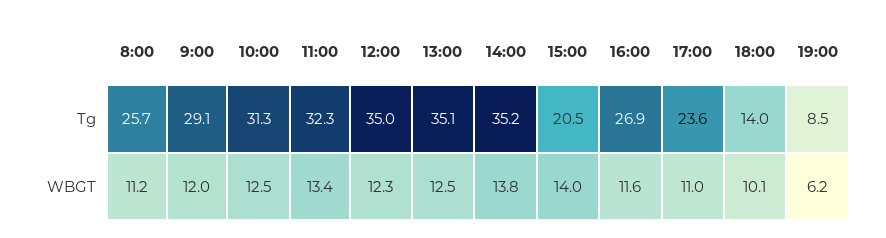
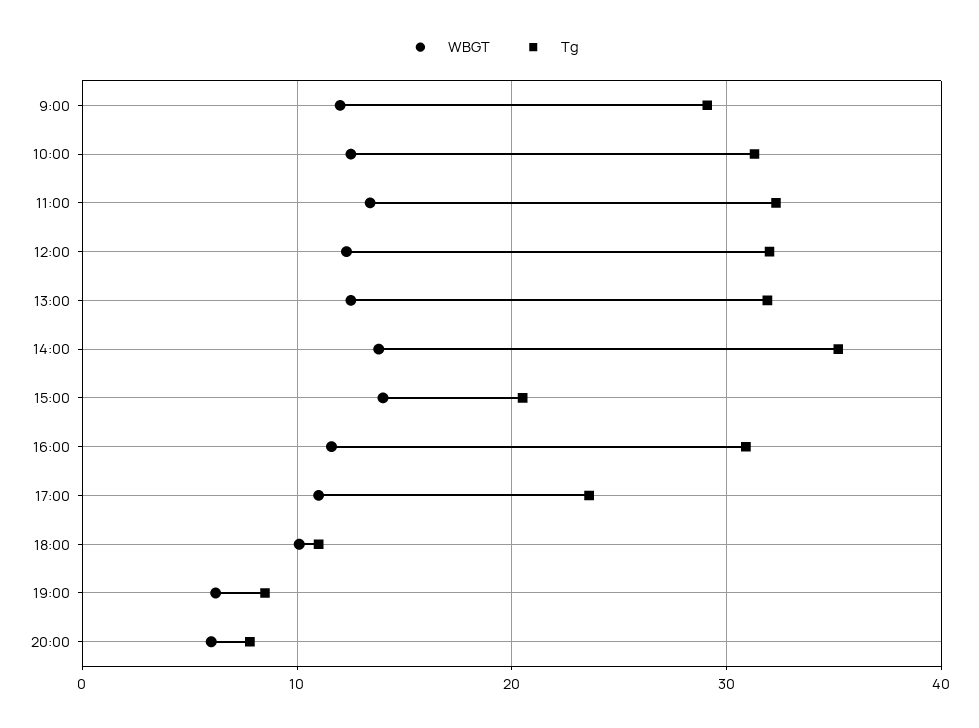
Tg, 8:00: 25.7 -> none
Tg, 12:00: 35 -> 32
Tg, 13:00: 35.1 -> 32
Tg, 16:00: 26.9 -> 31
Tg, 18:00: 14 -> 11
WBGT, 8:00: 11.2 -> none
WBGT, 20:00: none -> 6
Tg, 20:00: none -> 8

